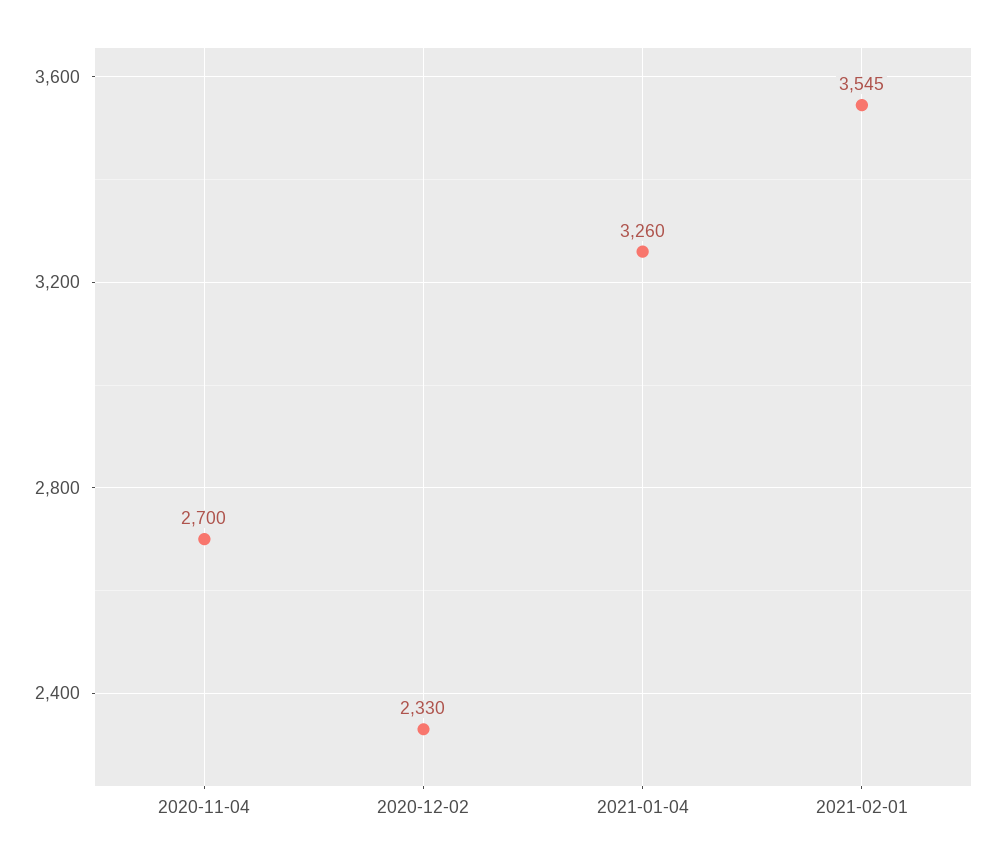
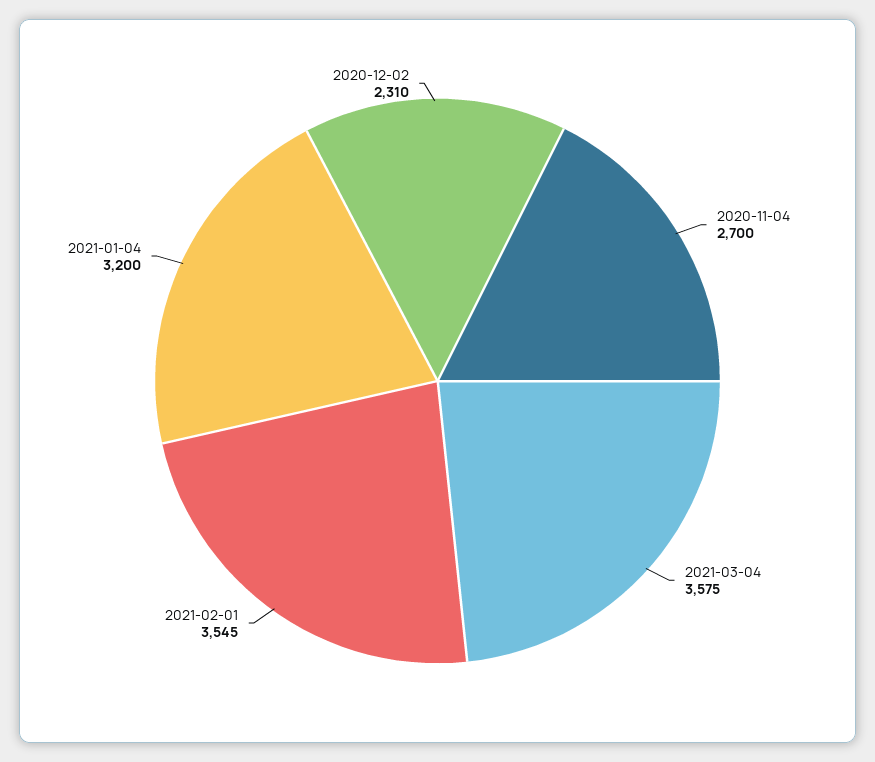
2020-12-02: 2330 -> 2310
2021-01-04: 3260 -> 3200
2021-03-04: none -> 3575

